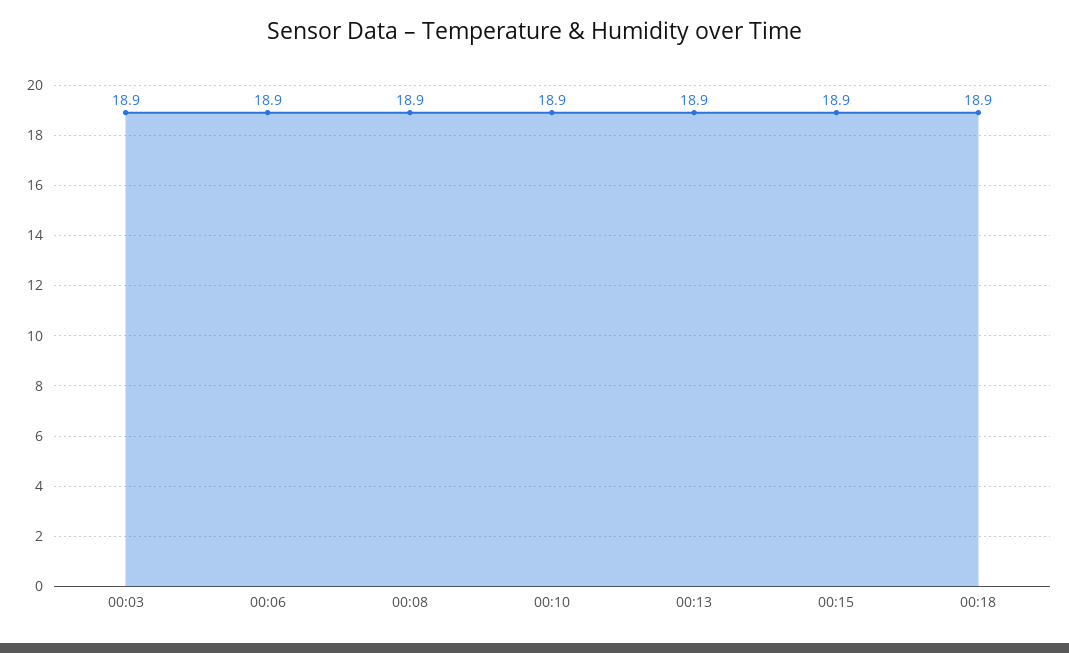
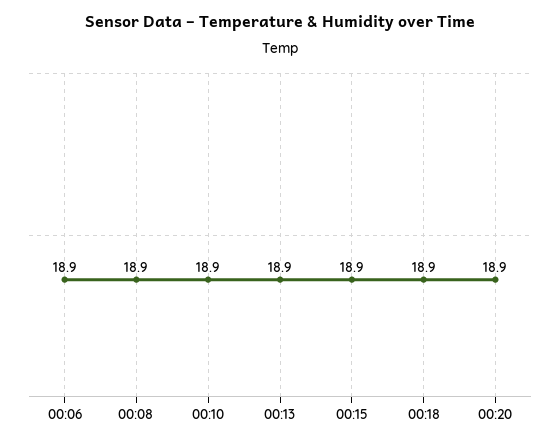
00:03: 18.9 -> none
00:20: none -> 18.9

